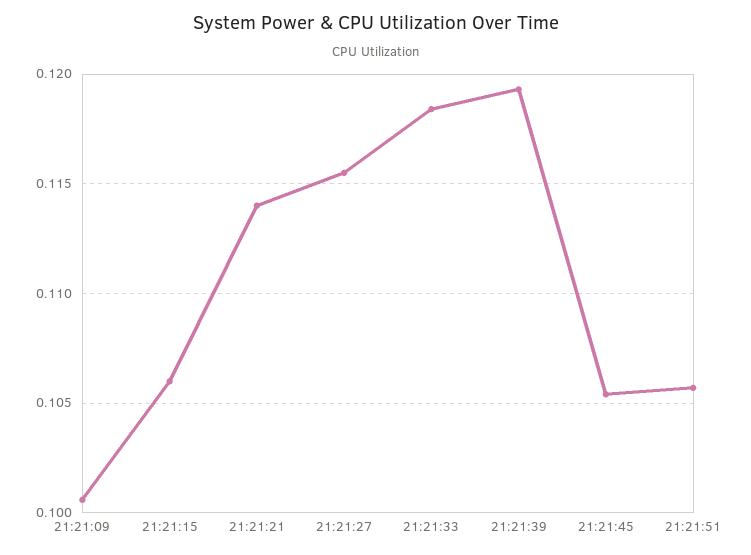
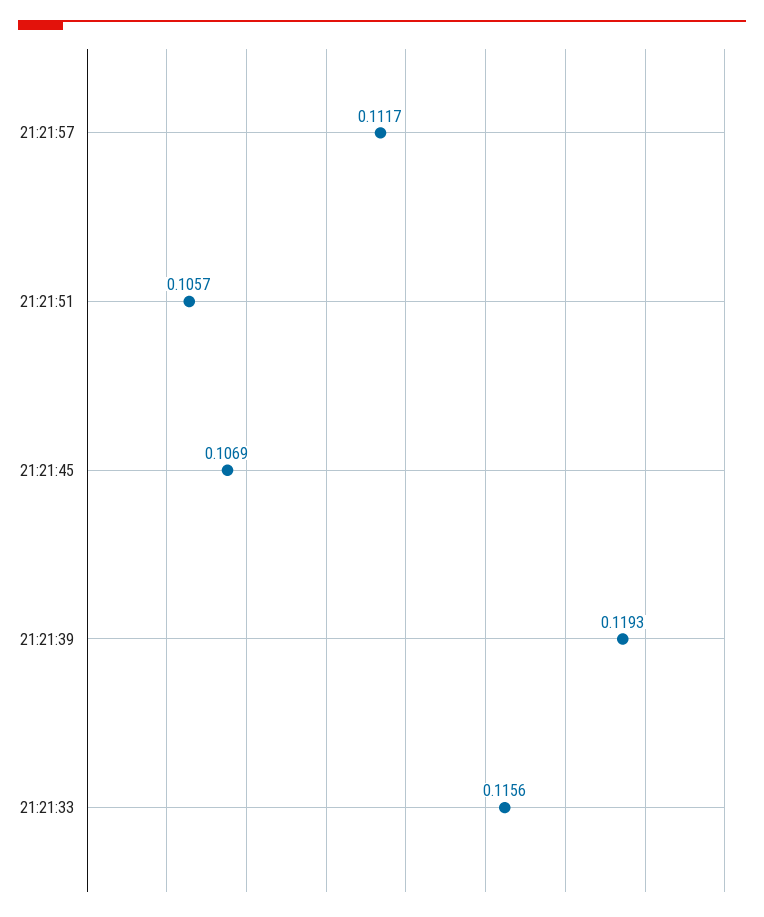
21:21:09: 0.1005 -> none
21:21:15: 0.106 -> none
21:21:21: 0.114 -> none
21:21:27: 0.1155 -> none
21:21:33: 0.1185 -> 0.1156
21:21:45: 0.1055 -> 0.1069
21:21:57: none -> 0.1117

